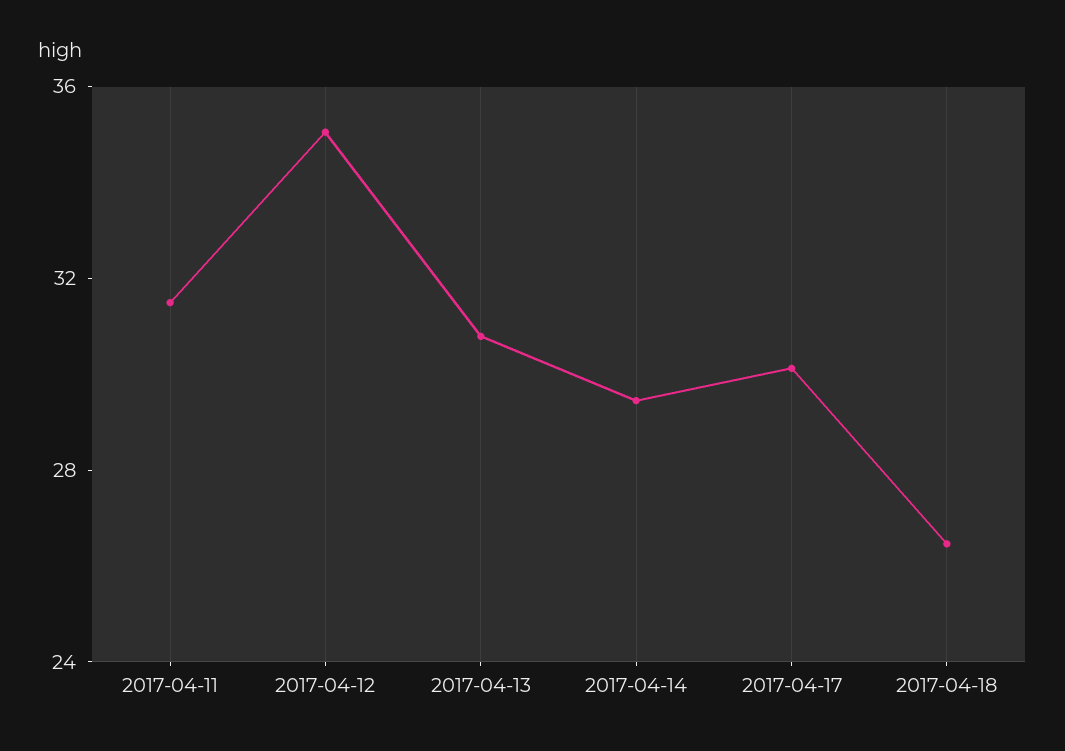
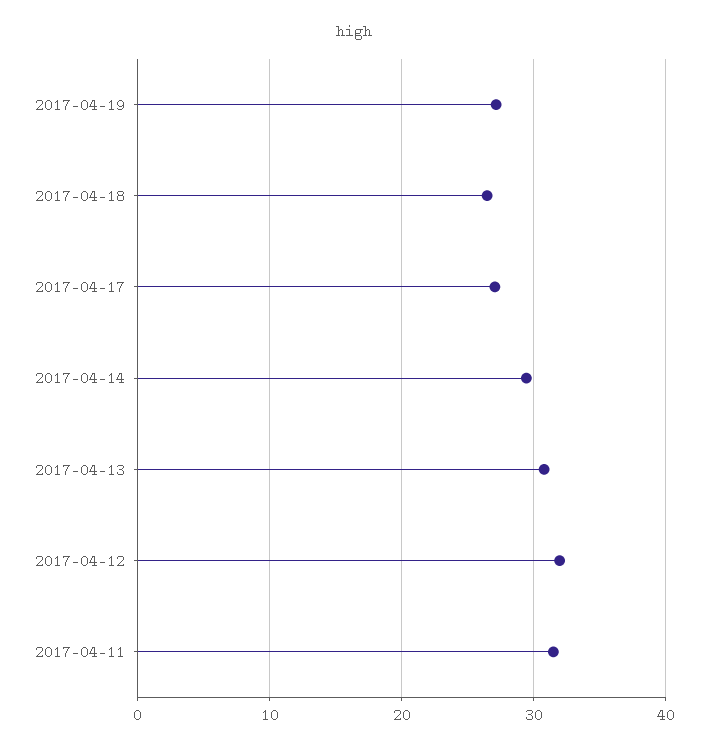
2017-04-12: 35 -> 32
2017-04-17: 30 -> 27
2017-04-19: none -> 27

